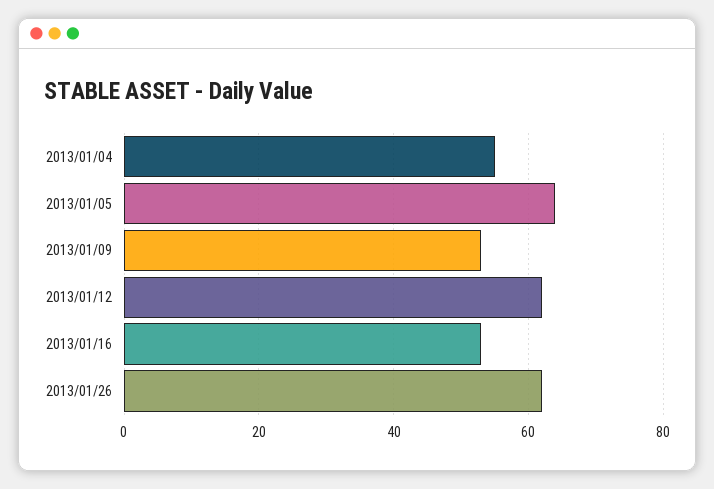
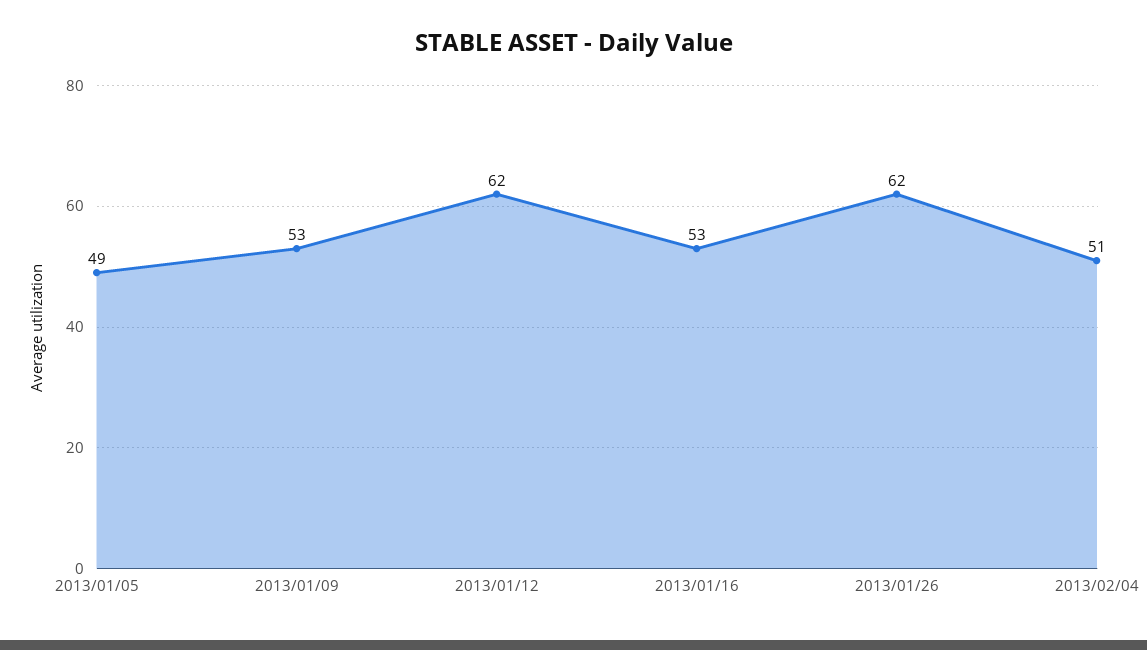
2013/01/04: 55 -> none
2013/01/05: 65 -> 49
2013/02/04: none -> 51

